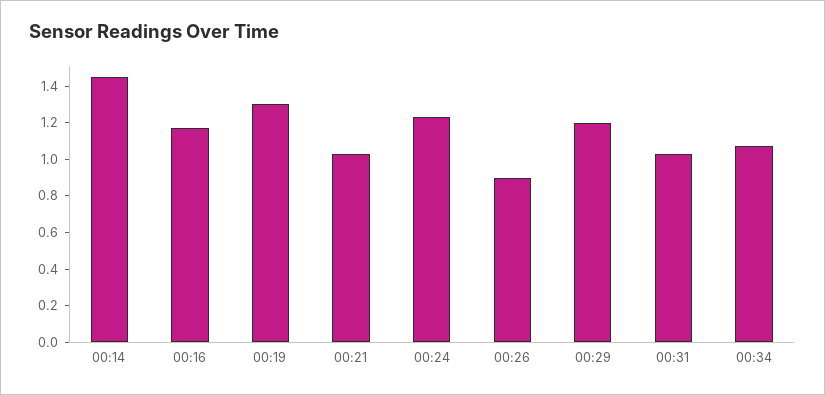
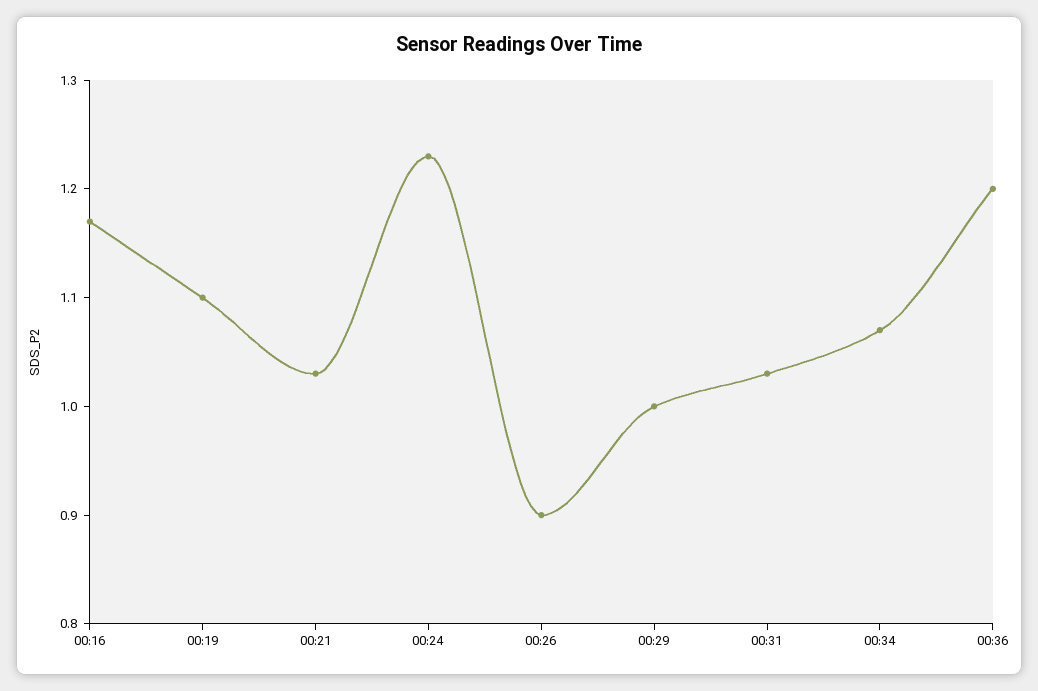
00:14: 1.45 -> none
00:19: 1.3 -> 1.1
00:29: 1.2 -> 1
00:36: none -> 1.2

